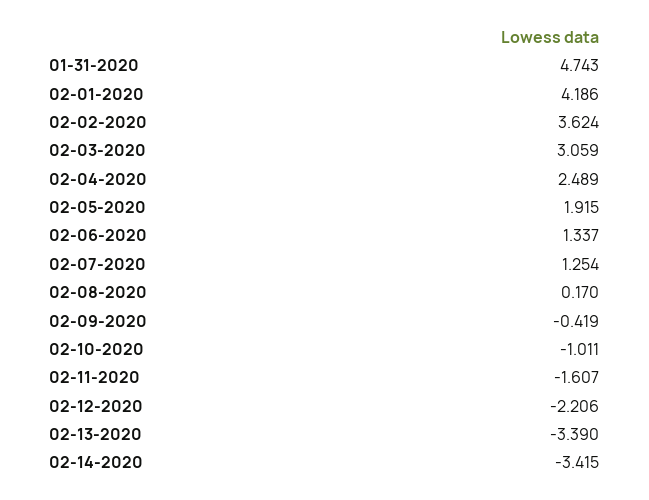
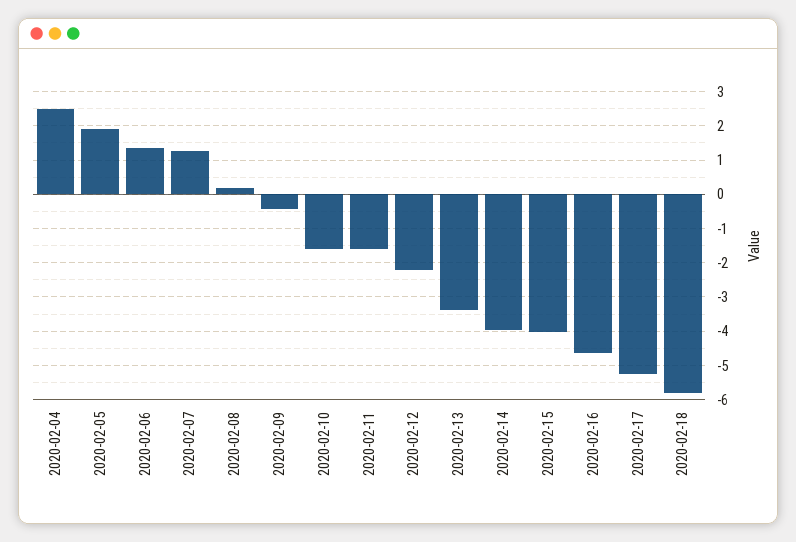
01-31-2020: 4.743 -> none
02-01-2020: 4.186 -> none
02-02-2020: 3.624 -> none
02-03-2020: 3.059 -> none
02-10-2020: -1.011 -> -1.6
02-14-2020: -3.415 -> -4
2020-02-15: none -> -4
2020-02-16: none -> -4.6
2020-02-17: none -> -5.2
2020-02-18: none -> -5.8

